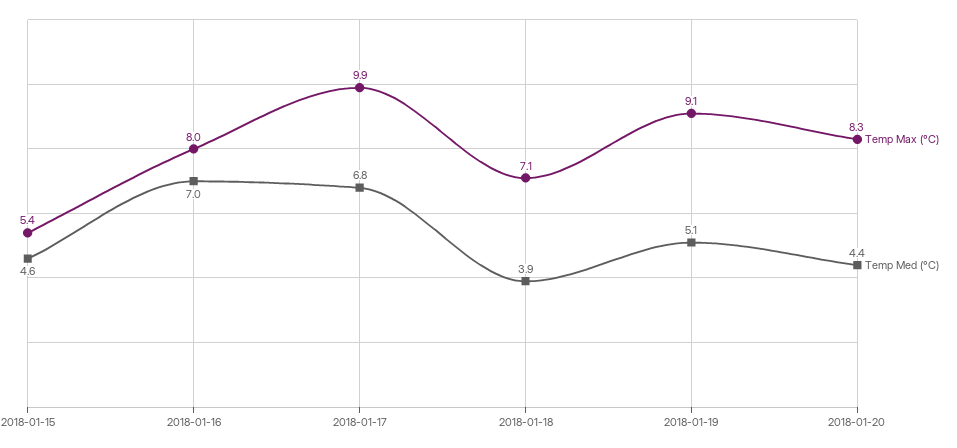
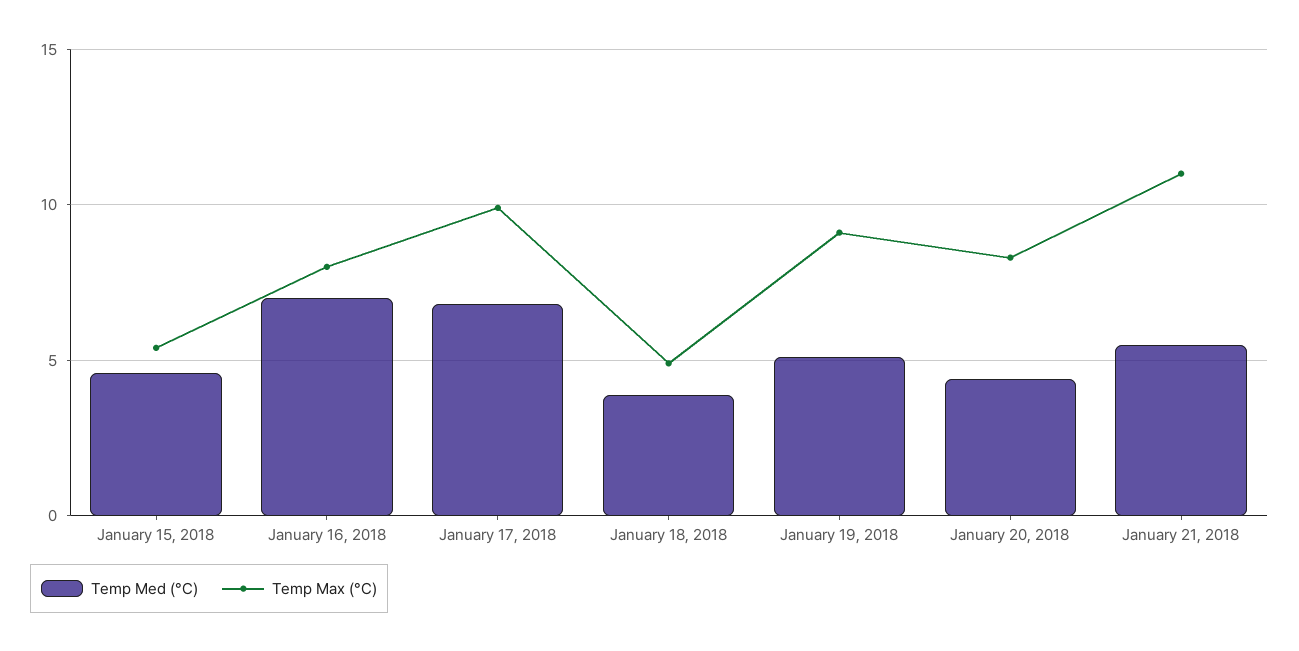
Temp Max (°C), 2018-01-18: 7.1 -> 5
Temp Med (°C), January 21, 2018: none -> 5.5
Temp Max (°C), January 21, 2018: none -> 11

